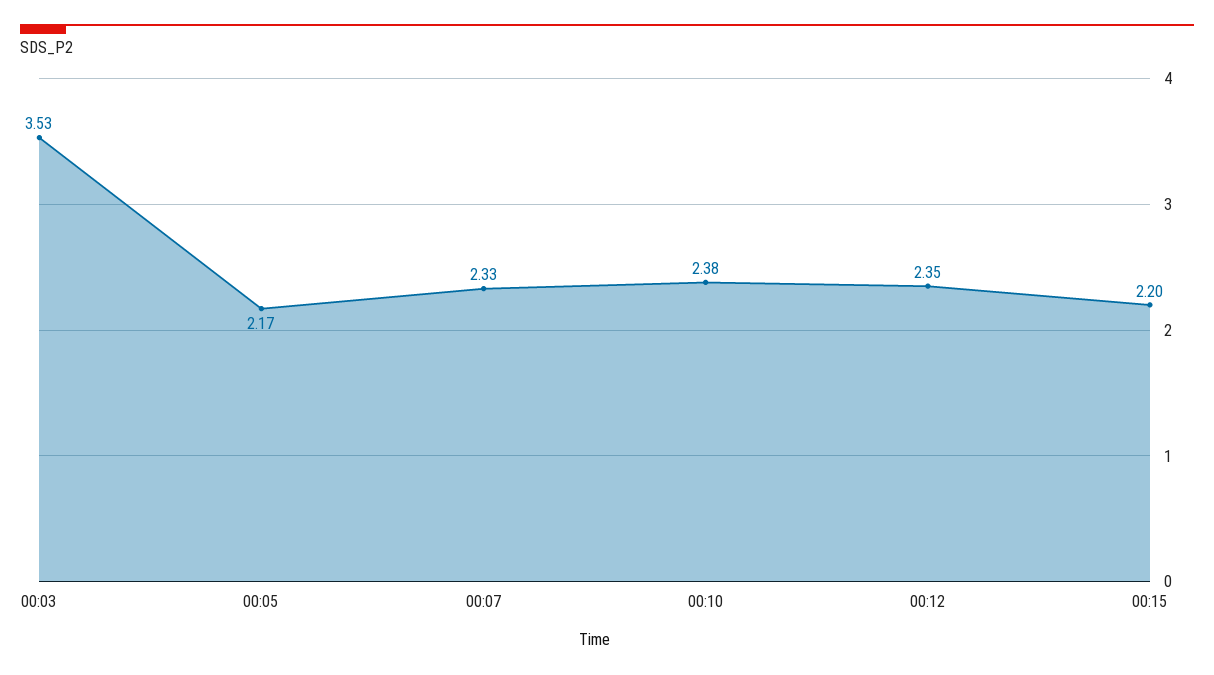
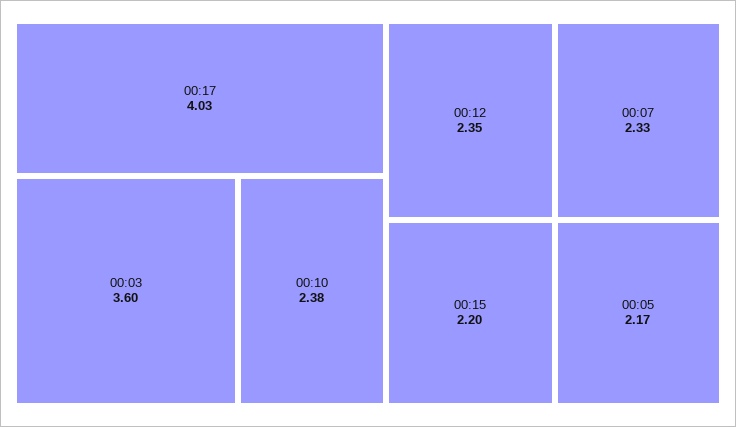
00:03: 3.53 -> 3.6
00:17: none -> 4.03

